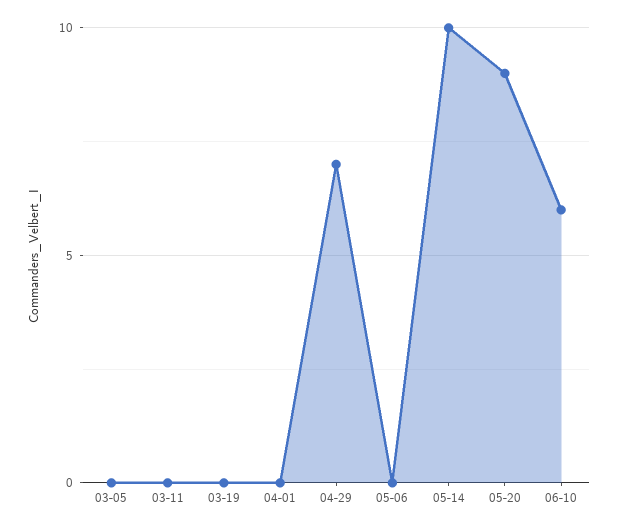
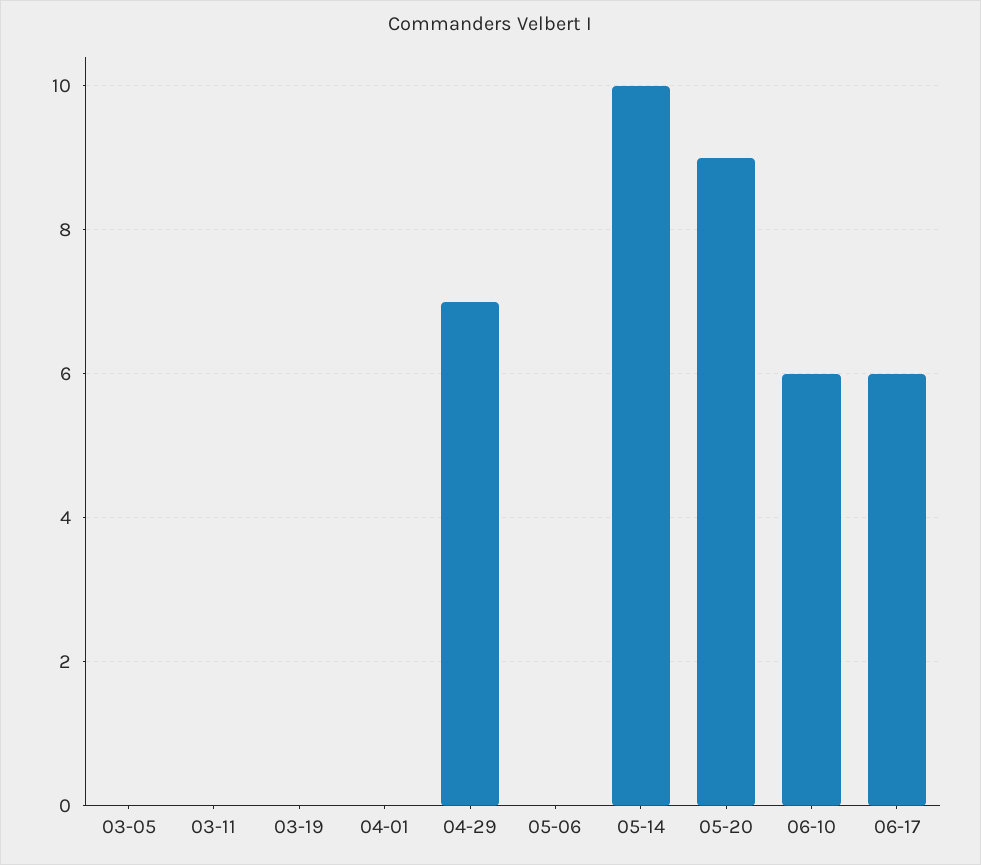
06-17: none -> 6

